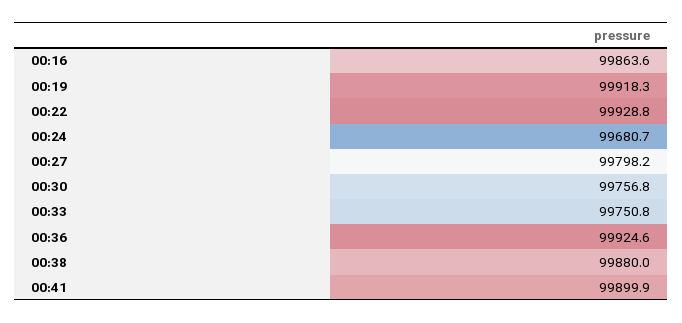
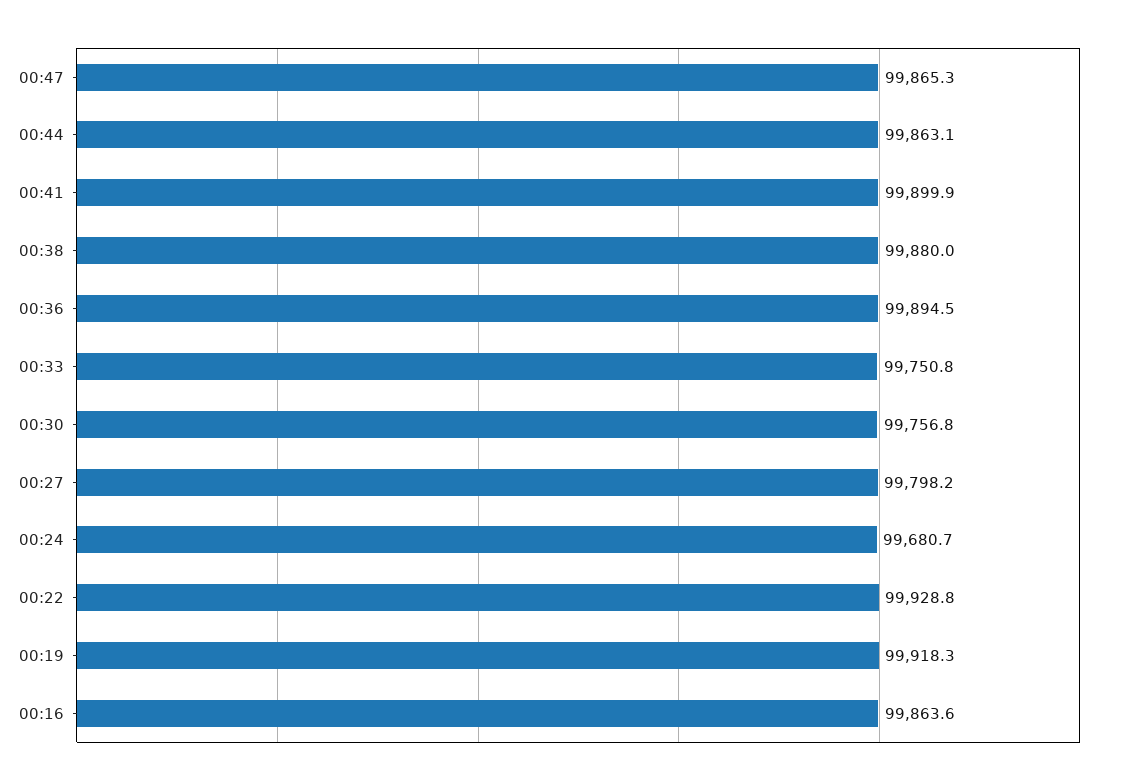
00:36: 99924.6 -> 99894.5
00:47: none -> 99865.3
00:44: none -> 99863.1

